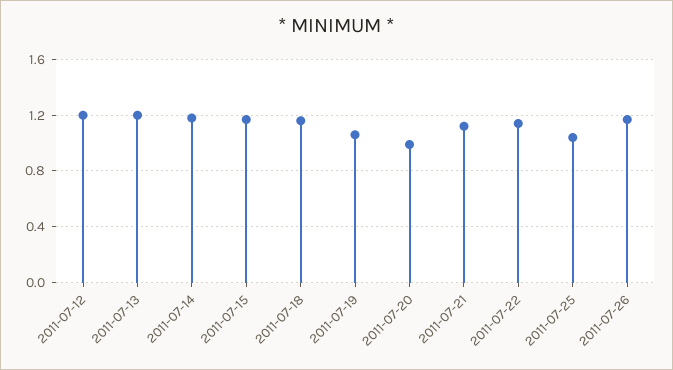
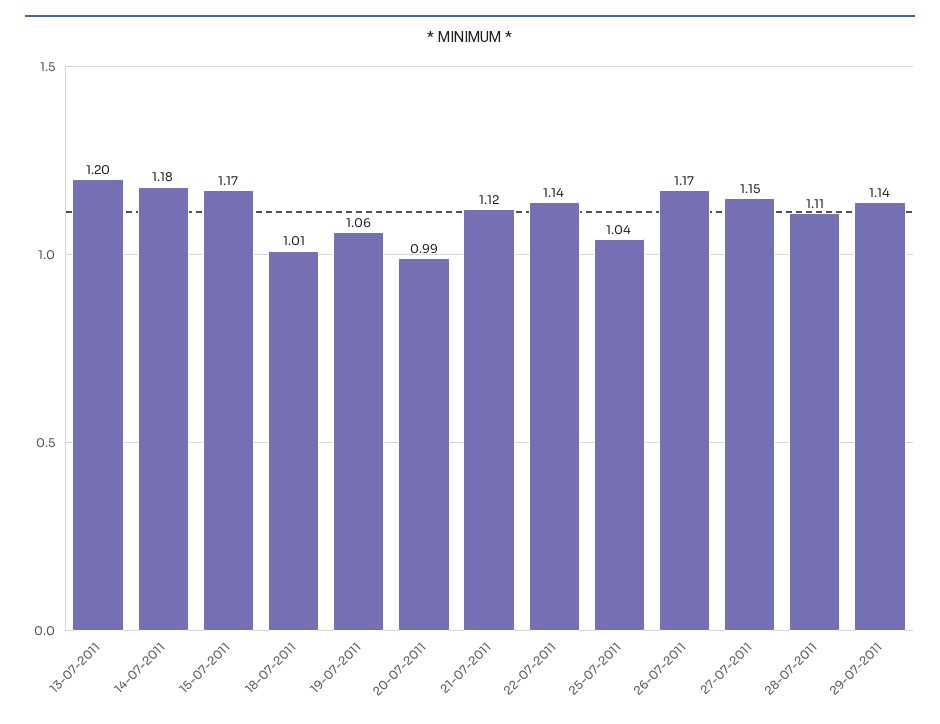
2011-07-12: 1.2 -> none
2011-07-18: 1.15 -> 1.01
27-07-2011: none -> 1.15
28-07-2011: none -> 1.11
29-07-2011: none -> 1.14

